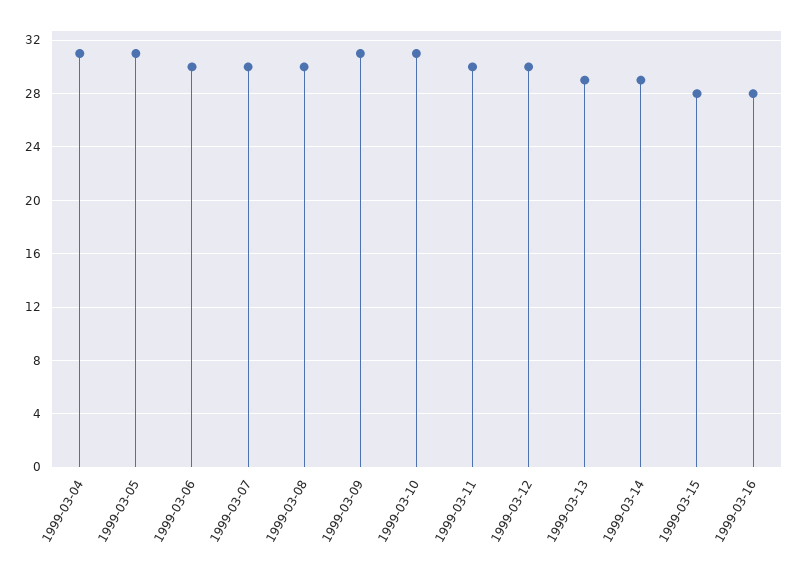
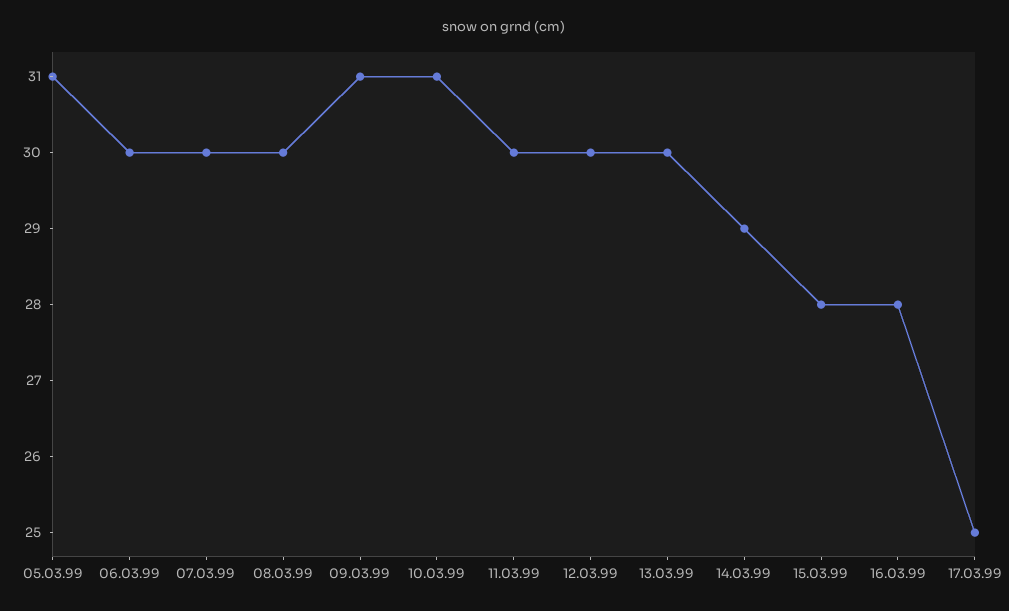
1999-03-04: 31 -> none
1999-03-13: 29 -> 30
17.03.99: none -> 25

